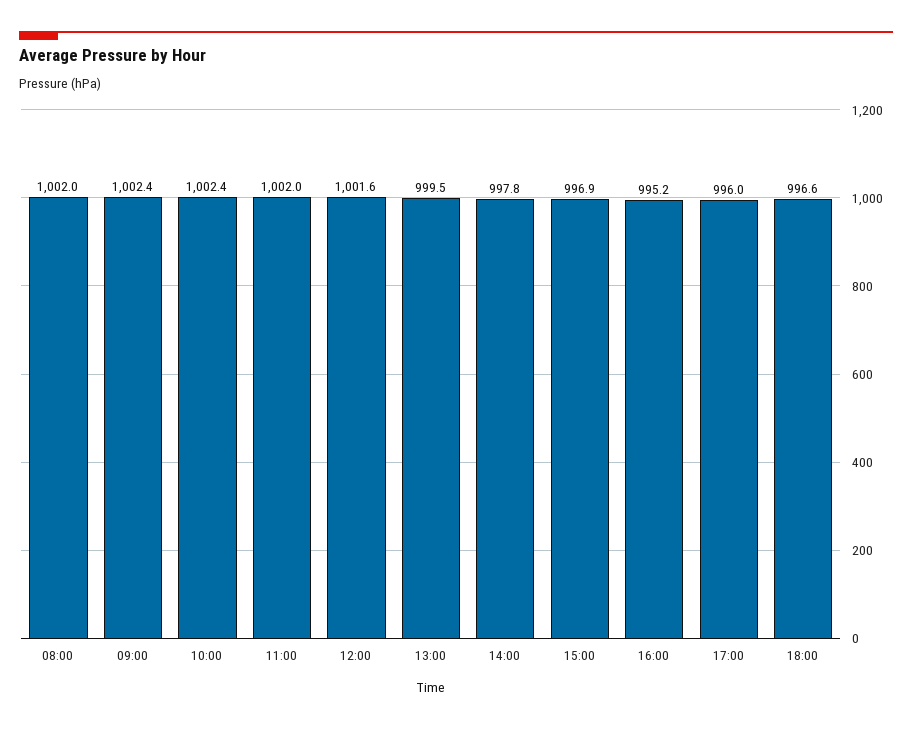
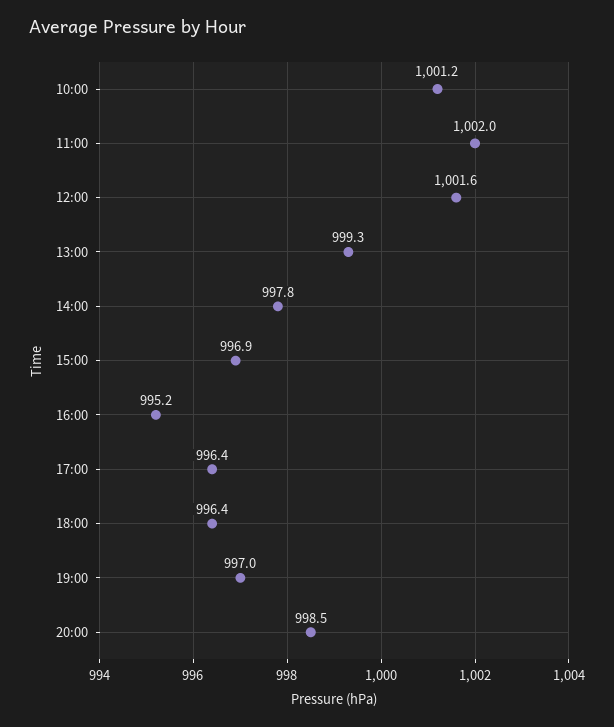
08:00: 1002 -> none
09:00: 1002.4 -> none
10:00: 1002.4 -> 1001.2
13:00: 999.5 -> 999.3
17:00: 996 -> 996.4
18:00: 996.6 -> 996.4
19:00: none -> 997
20:00: none -> 998.5

